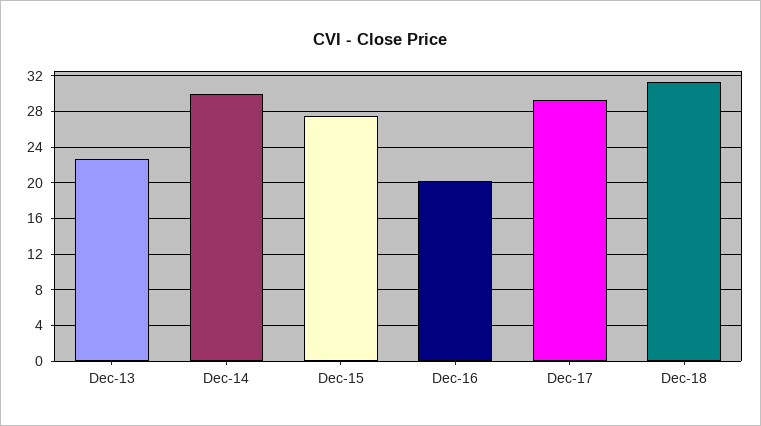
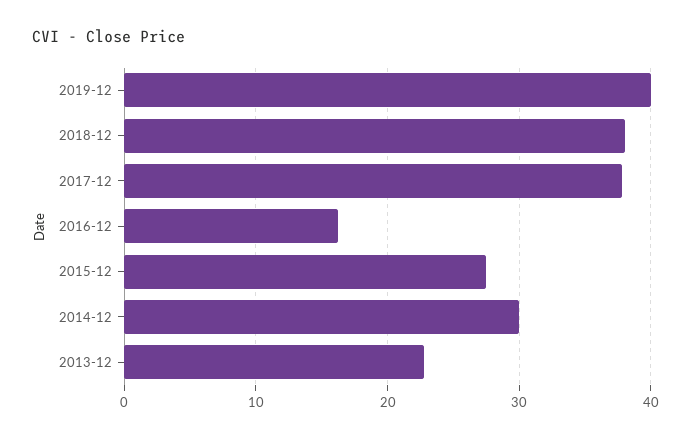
Dec-16: 20 -> 16
Dec-17: 29 -> 38
Dec-18: 31 -> 38
2019-12: none -> 40

